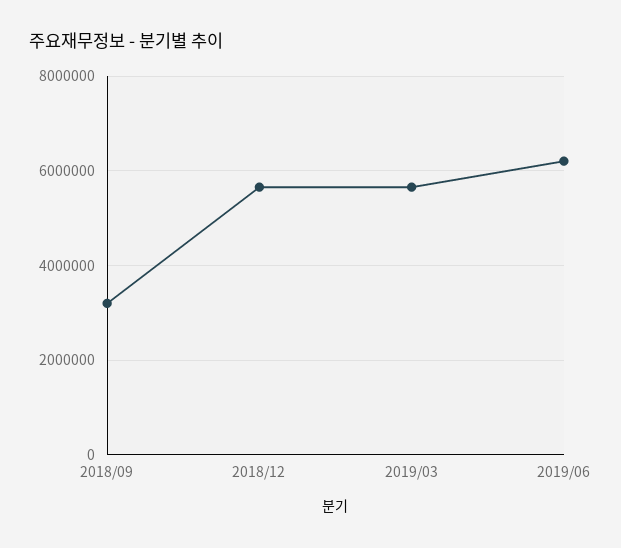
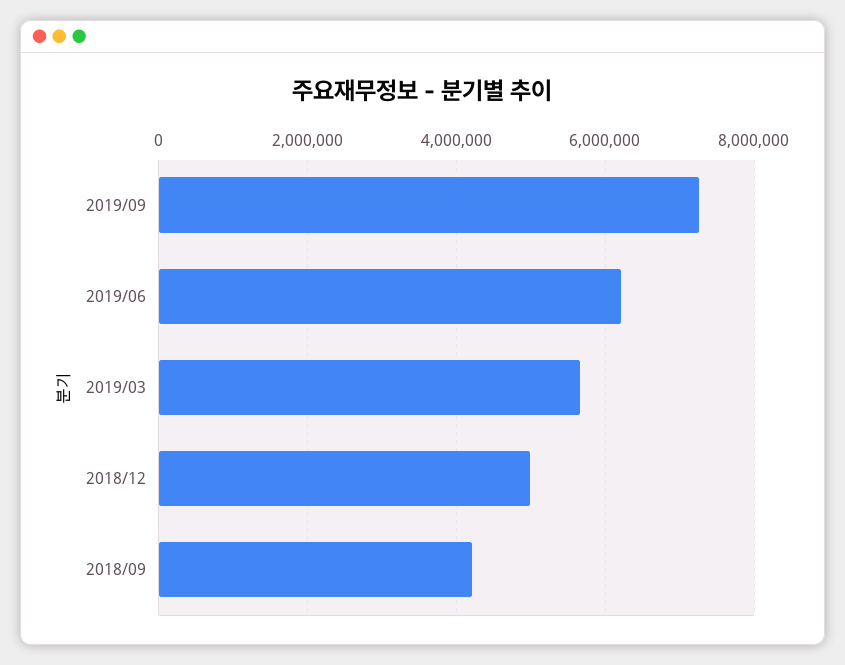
2018/09: 3200000 -> 4200000
2018/12: 5600000 -> 5000000
2019/09: none -> 7200000

